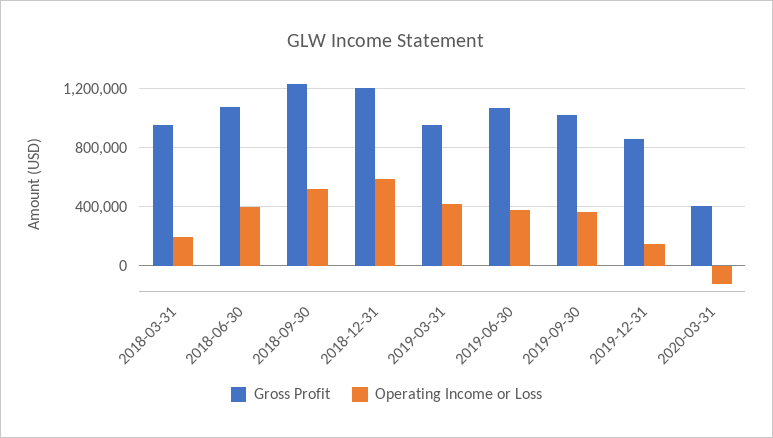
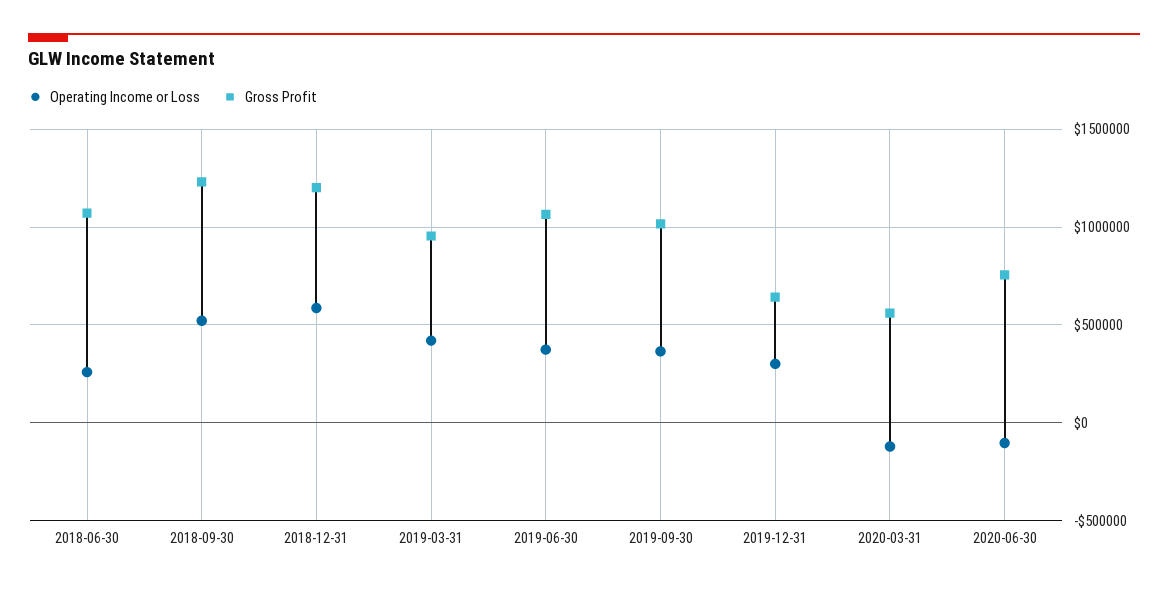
Gross Profit, 2018-03-31: 950000 -> none
Operating Income or Loss, 2018-03-31: 200000 -> none
Operating Income or Loss, 2018-06-30: 400000 -> 250000
Gross Profit, 2019-12-31: 850000 -> 650000
Operating Income or Loss, 2019-12-31: 150000 -> 300000
Gross Profit, 2020-03-31: 400000 -> 550000
Operating Income or Loss, 2020-06-30: none -> -100000
Gross Profit, 2020-06-30: none -> 750000

